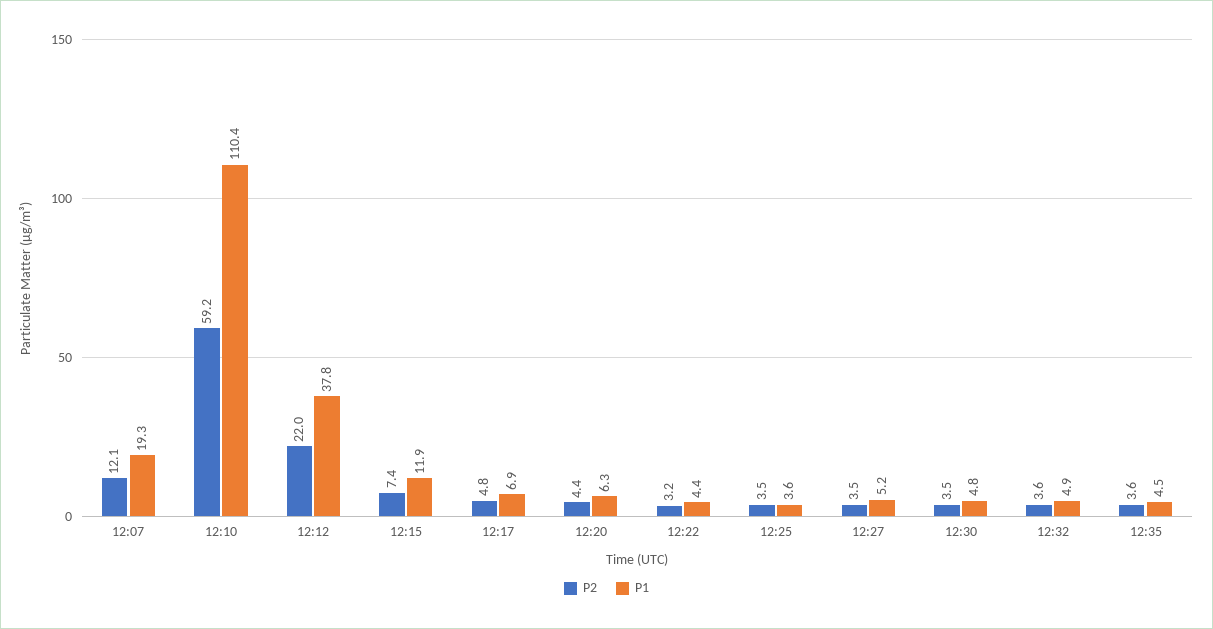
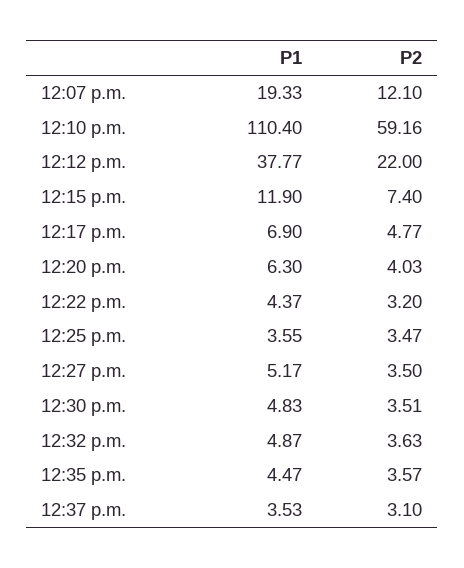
P2, 12:20: 4.4 -> 4.03
P1, 12:37 p.m.: none -> 3.53
P2, 12:37 p.m.: none -> 3.1

